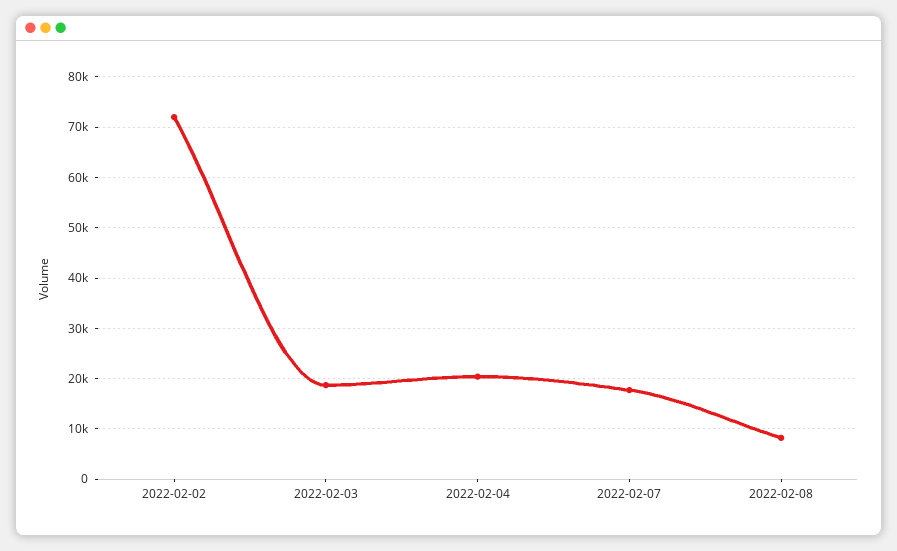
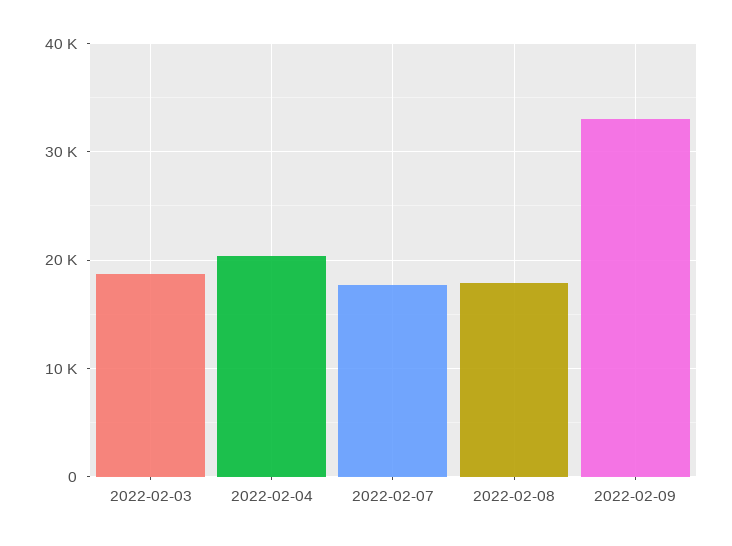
2022-02-02: 72000 -> none
2022-02-08: 8000 -> 18000
2022-02-09: none -> 33000

